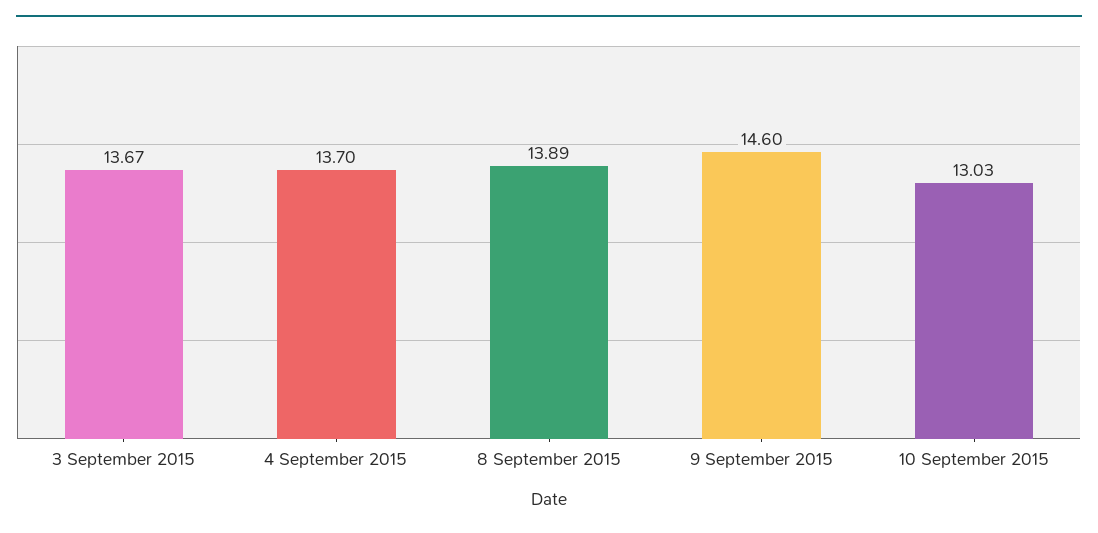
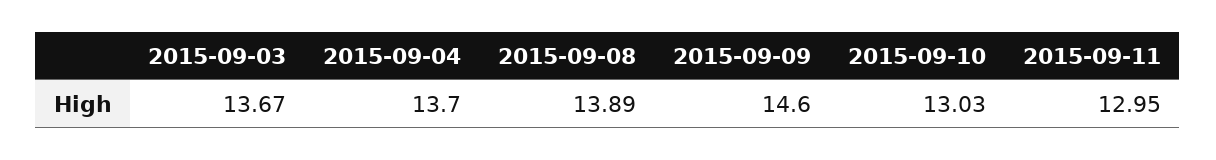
2015-09-11: none -> 12.95

